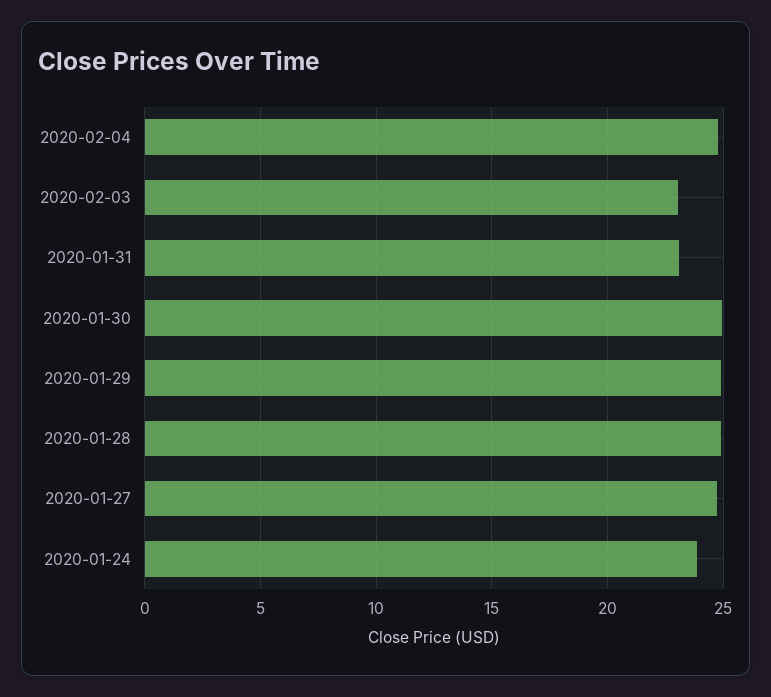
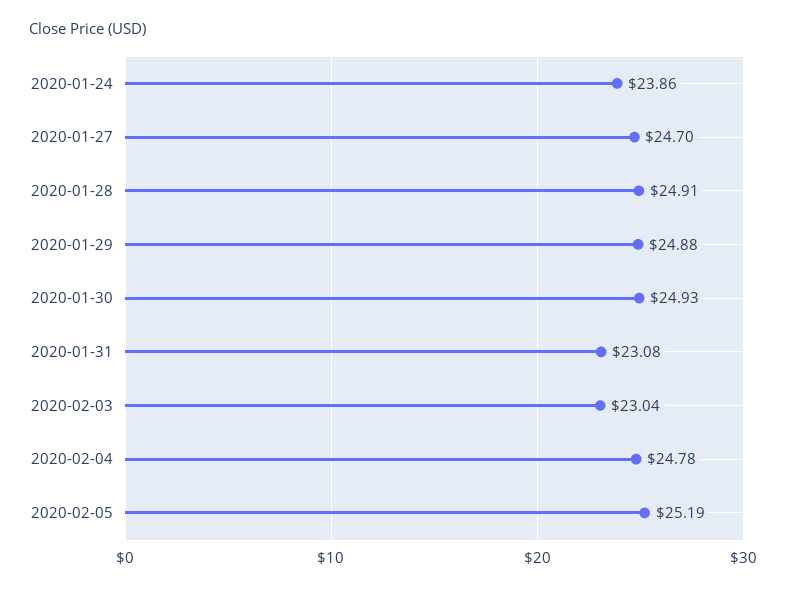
2020-02-05: none -> 25.19

